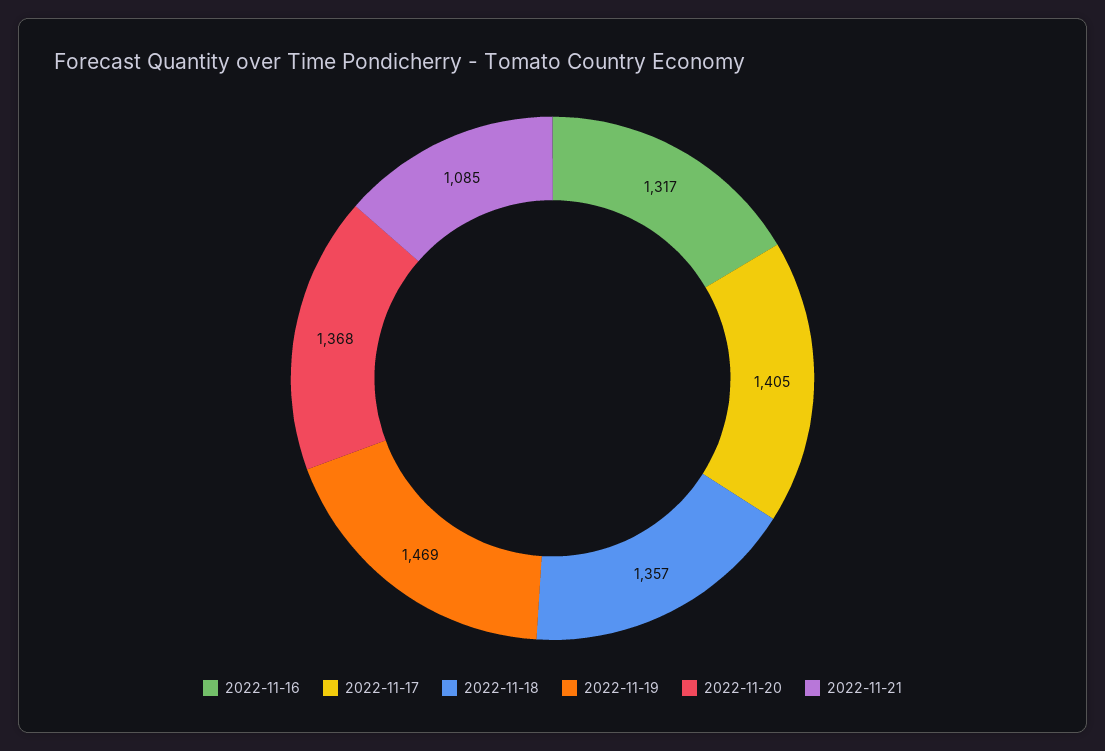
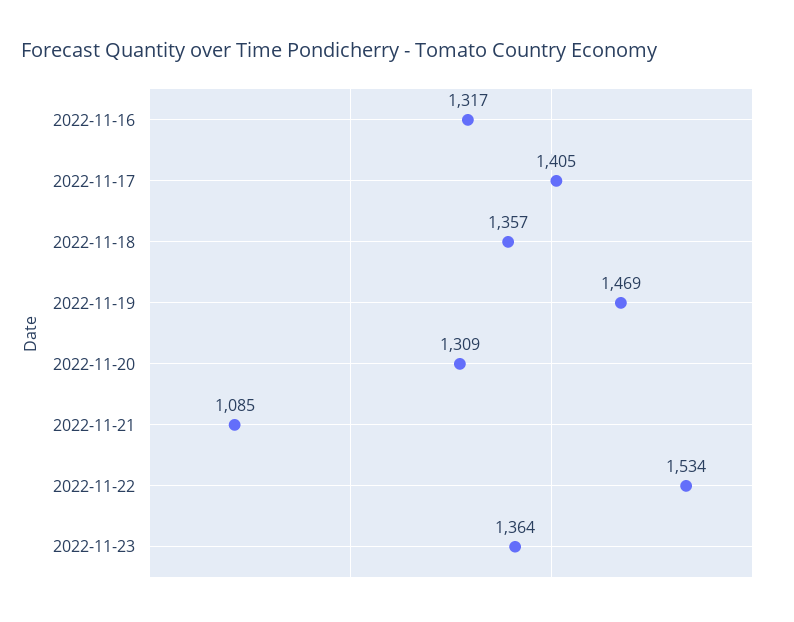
2022-11-20: 1368 -> 1309
2022-11-22: none -> 1534
2022-11-23: none -> 1364

